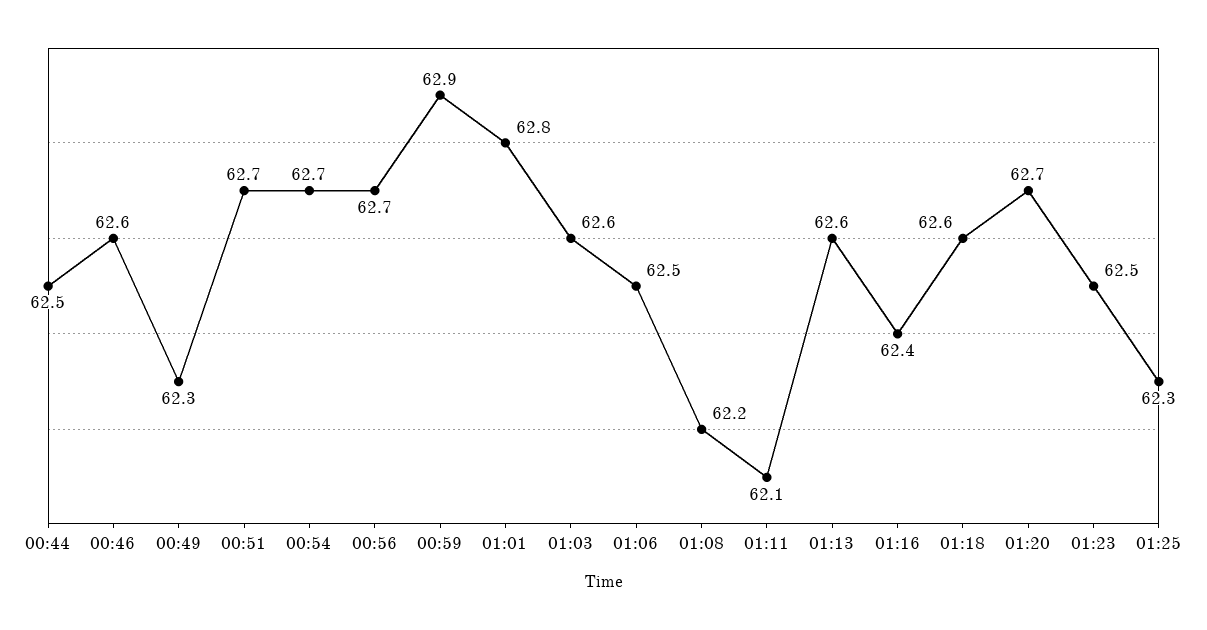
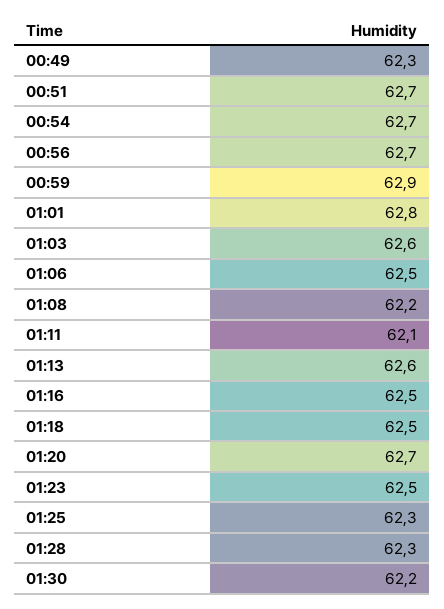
00:44: 62.5 -> none
00:46: 62.6 -> none
01:16: 62.4 -> 62.5
01:18: 62.6 -> 62.5
01:28: none -> 62.3
01:30: none -> 62.2

